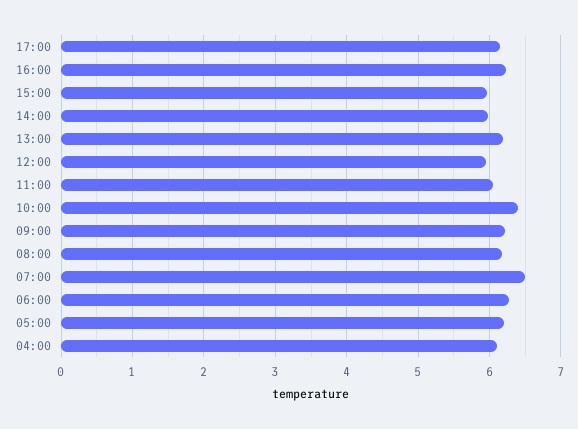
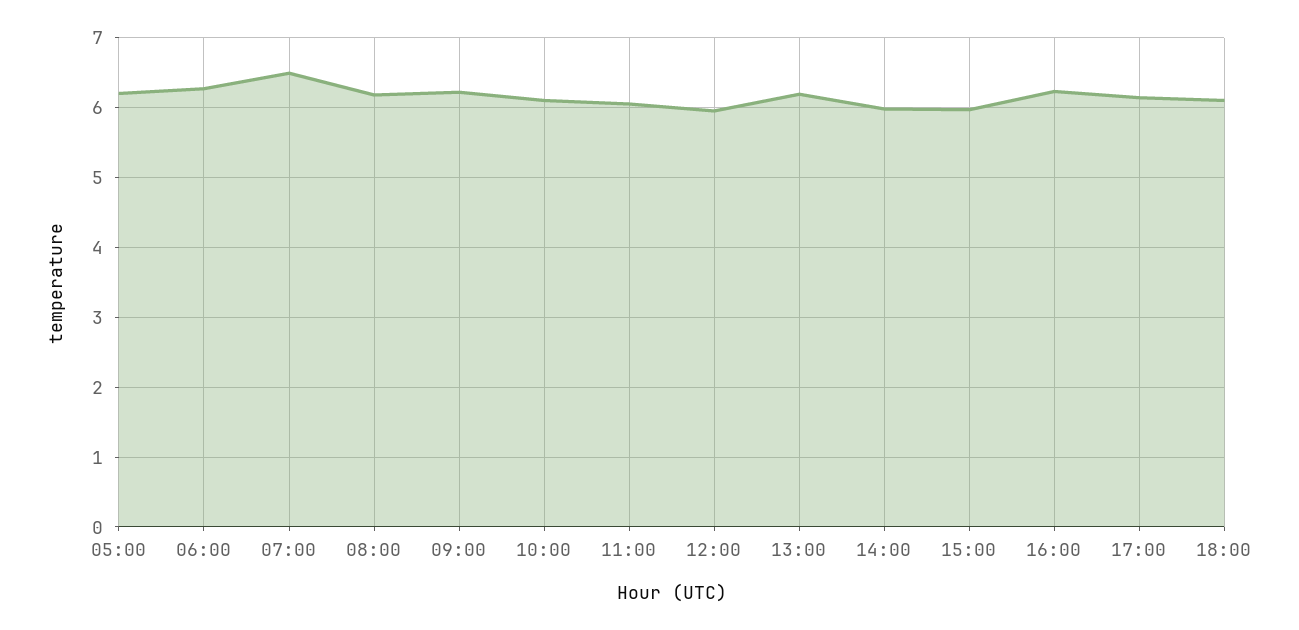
10:00: 6.4 -> 6.1
04:00: 6.1 -> none
18:00: none -> 6.1

